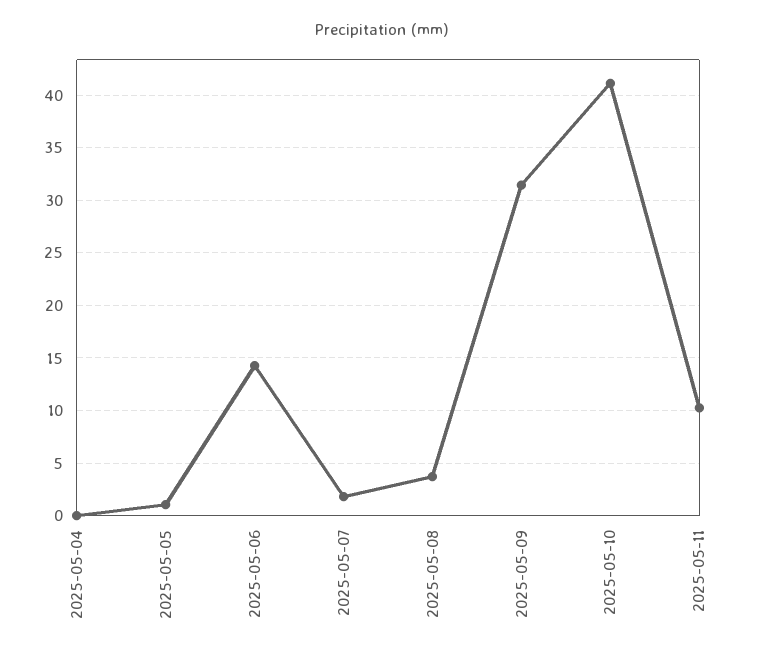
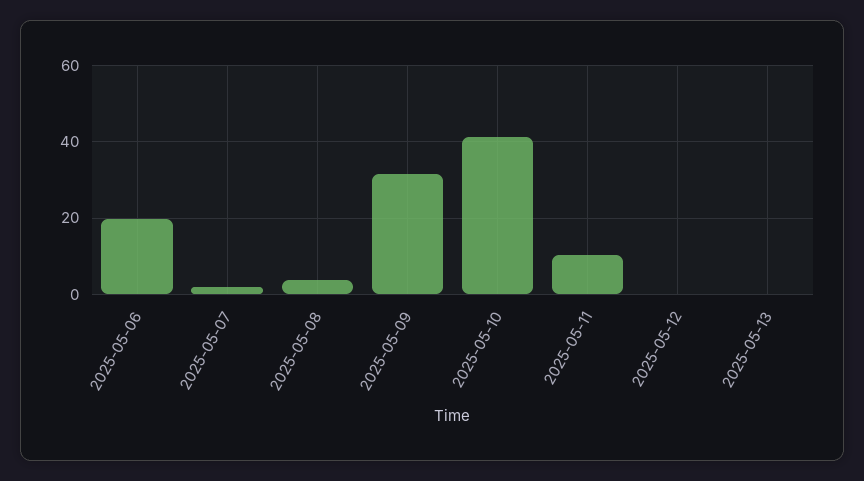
2025-05-04: 0 -> none
2025-05-05: 1 -> none
2025-05-06: 14 -> 20
2025-05-12: none -> 0
2025-05-13: none -> 0

